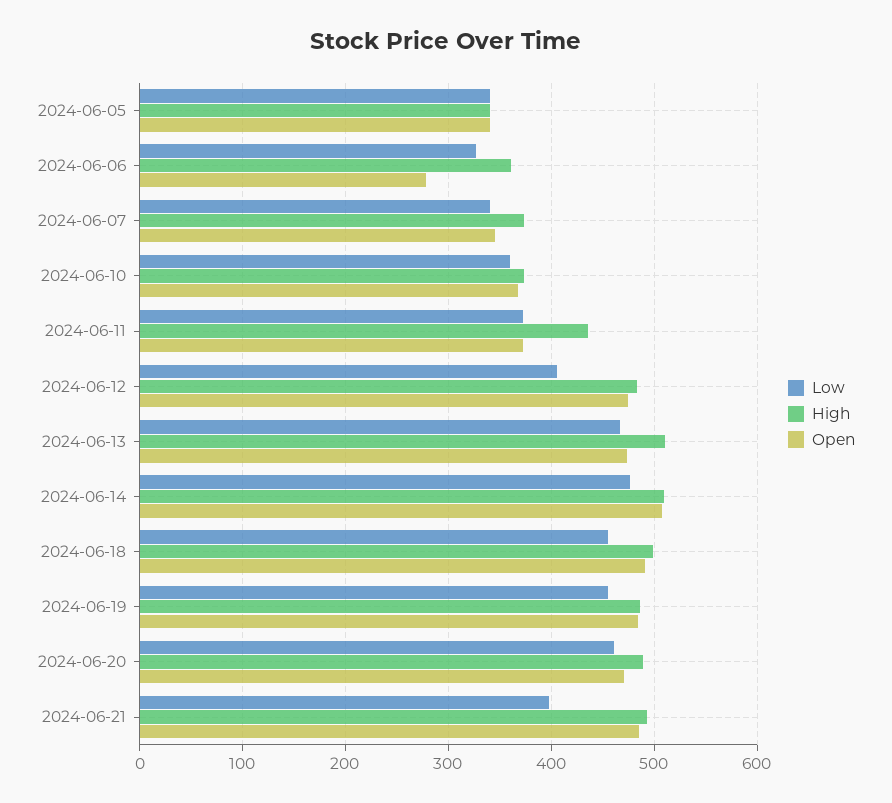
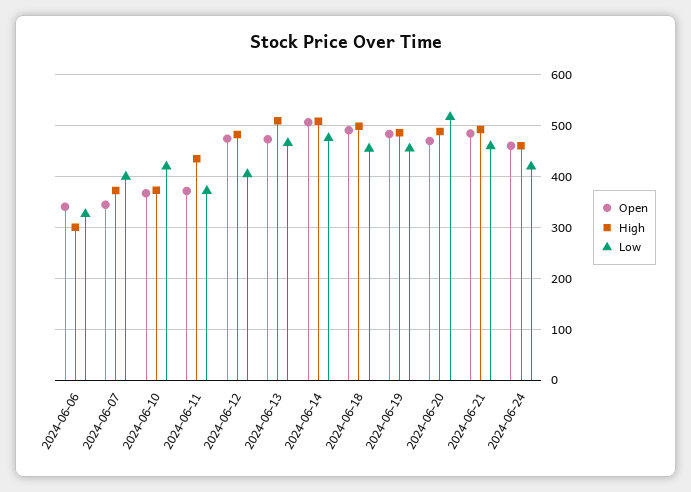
Low, 2024-06-05: 340 -> none
High, 2024-06-05: 340 -> none
Open, 2024-06-05: 340 -> none
High, 2024-06-06: 360 -> 300
Open, 2024-06-06: 280 -> 340
Low, 2024-06-07: 340 -> 400
Low, 2024-06-10: 360 -> 420
Low, 2024-06-20: 460 -> 520
Low, 2024-06-21: 400 -> 460
Open, 2024-06-24: none -> 460
High, 2024-06-24: none -> 460
Low, 2024-06-24: none -> 420

